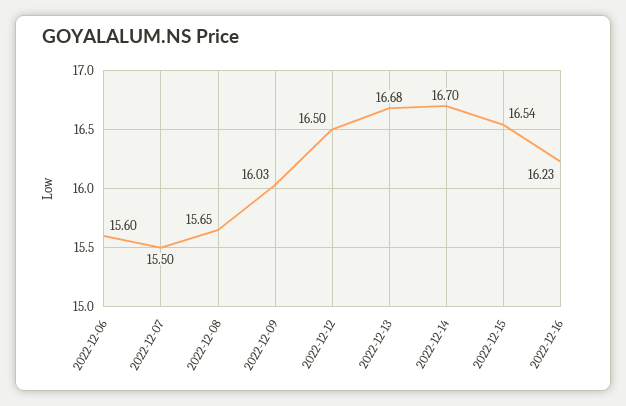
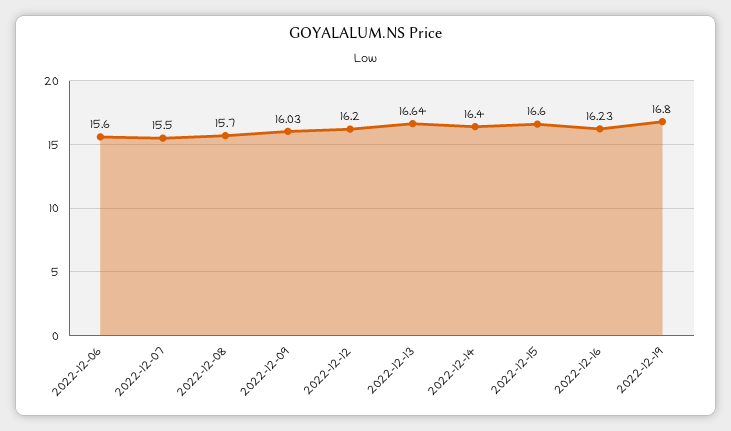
2022-12-08: 15.65 -> 15.7
2022-12-12: 16.5 -> 16.2
2022-12-13: 16.68 -> 16.64
2022-12-14: 16.7 -> 16.4
2022-12-15: 16.54 -> 16.6
2022-12-19: none -> 16.8

